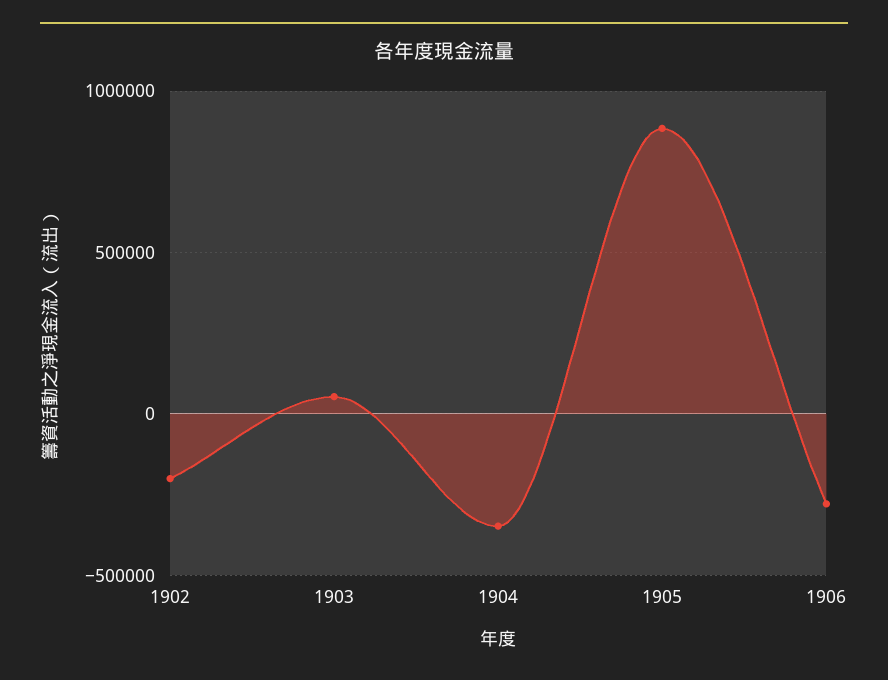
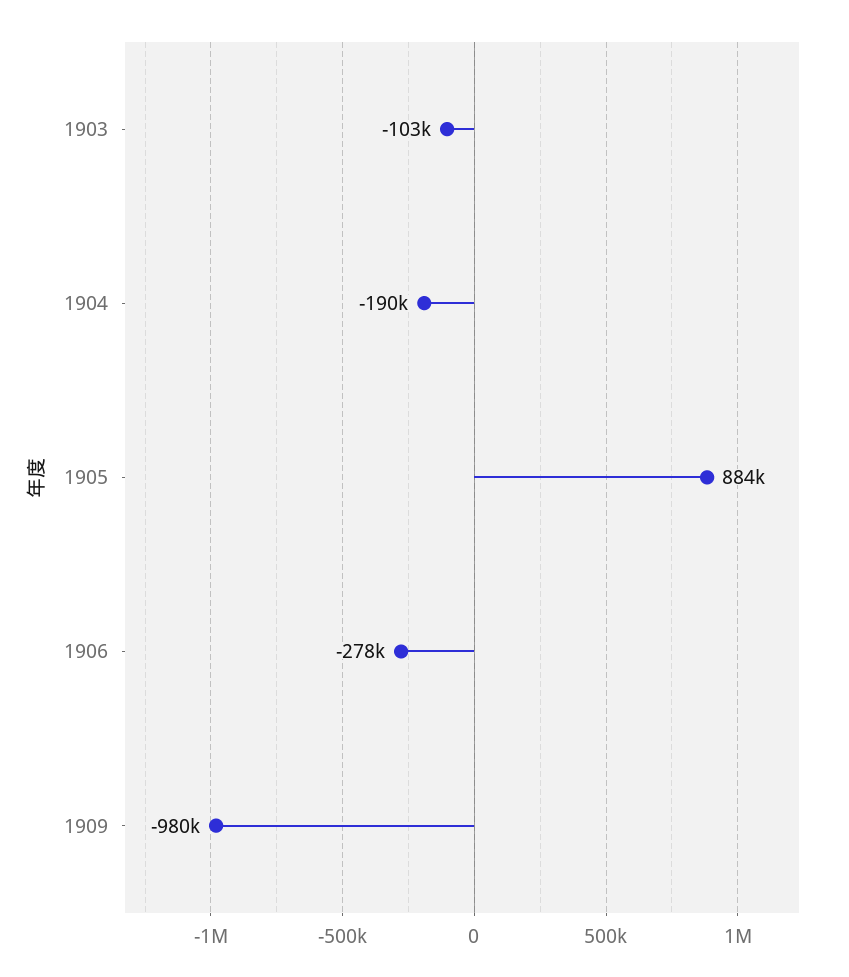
1902: -200000 -> none
1903: 50000 -> -103000
1904: -350000 -> -190000
1909: none -> -980000

